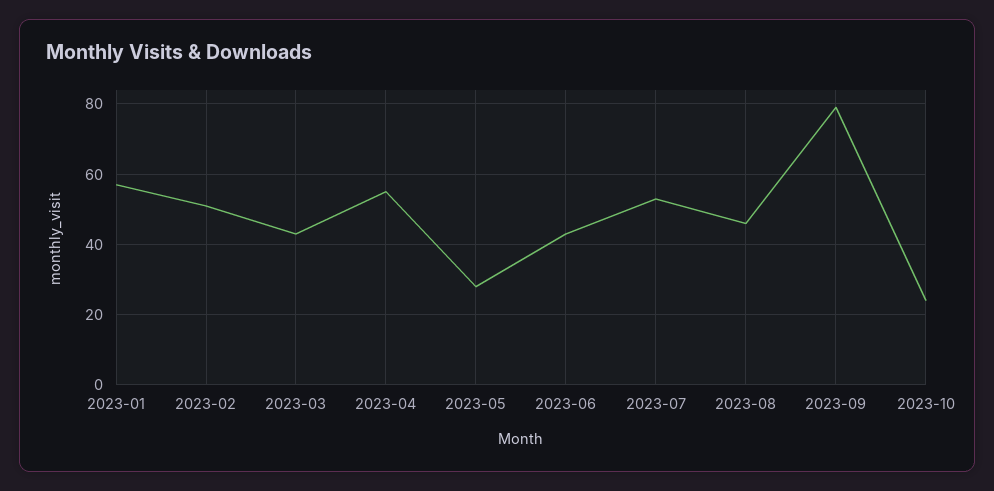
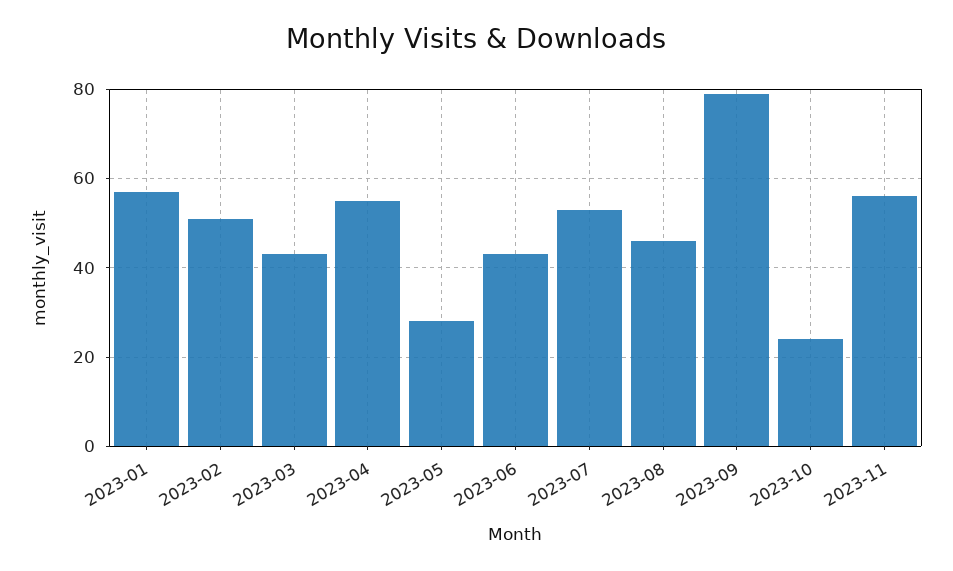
2023-11: none -> 55

